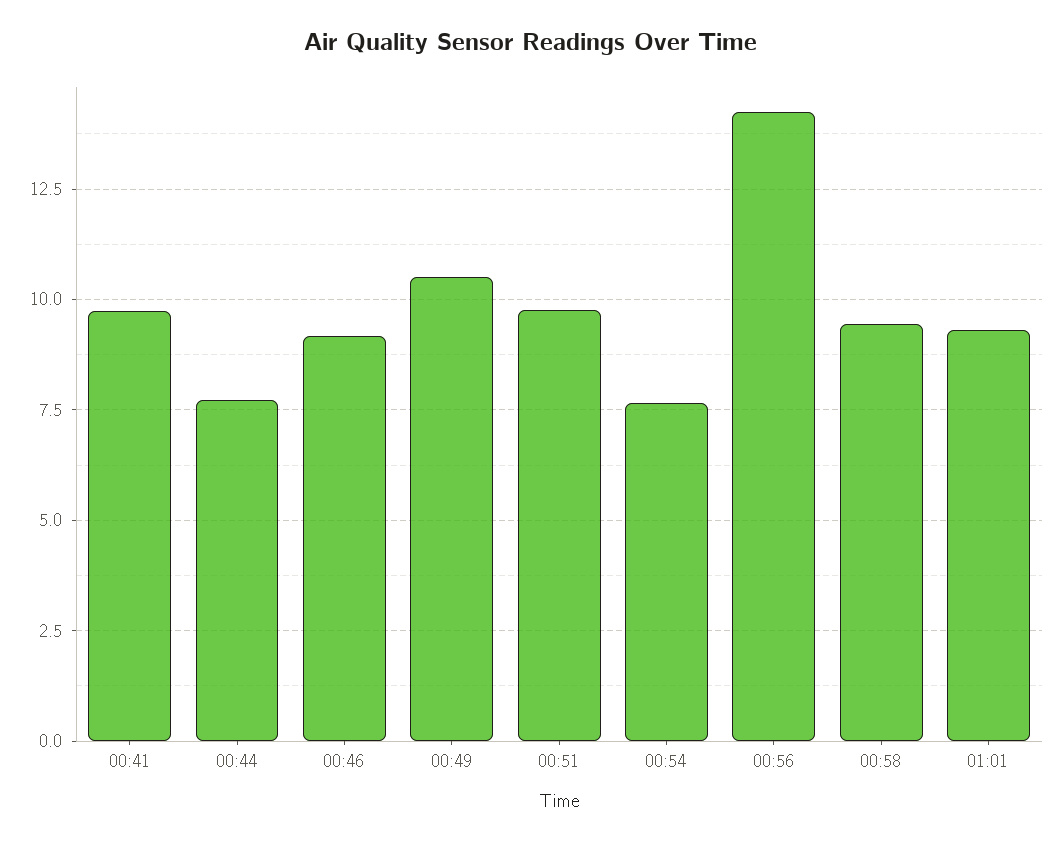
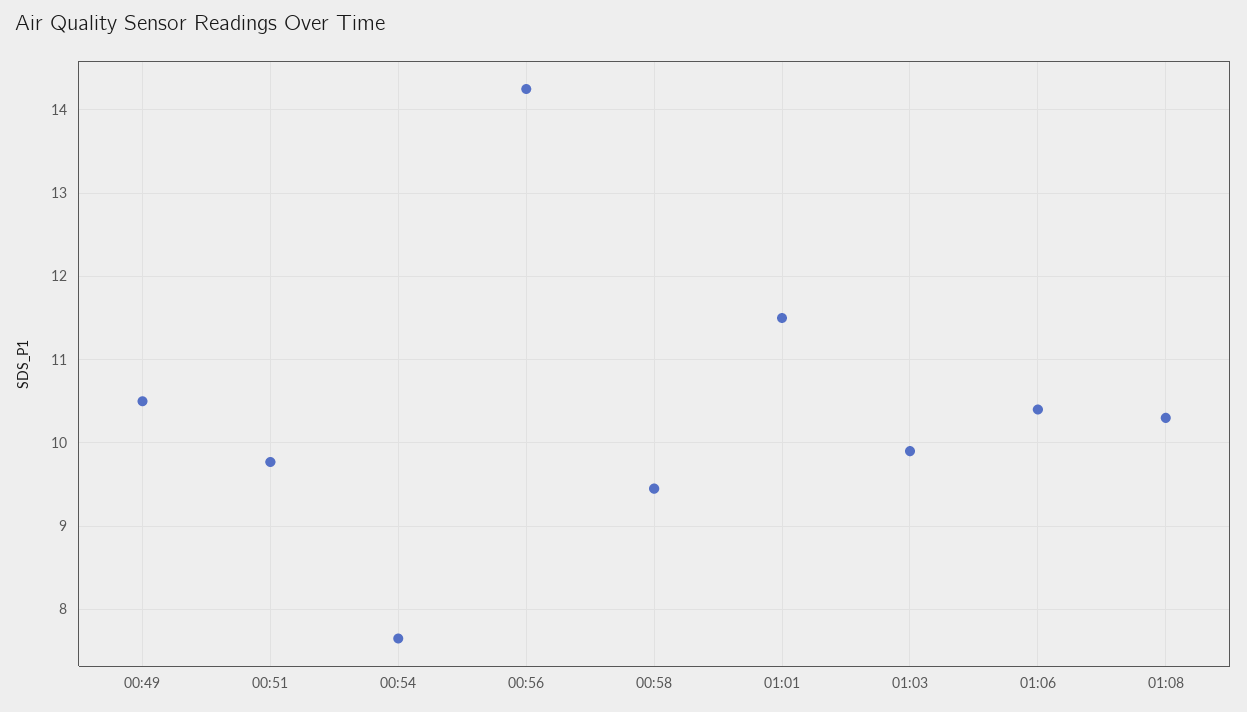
00:41: 9.75 -> none
00:44: 7.75 -> none
00:46: 9.25 -> none
01:01: 9.25 -> 11.5
01:03: none -> 9.9
01:06: none -> 10.4
01:08: none -> 10.3

